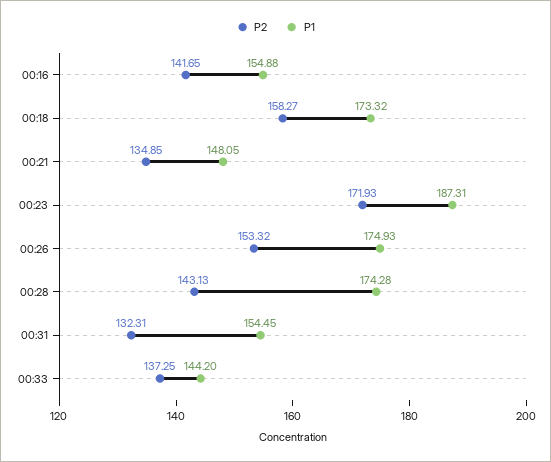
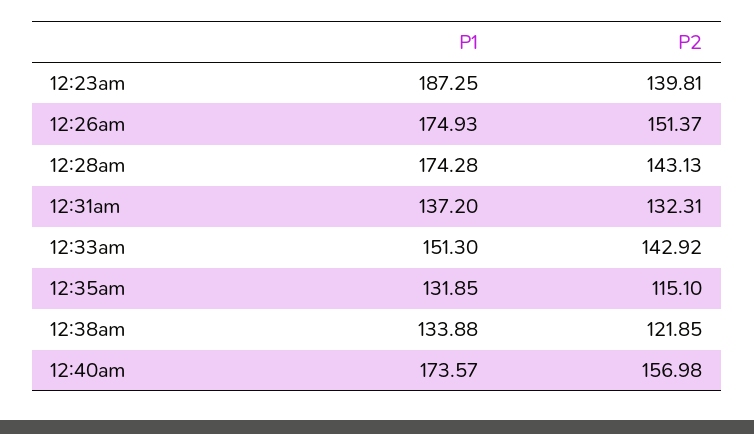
P2, 00:16: 141.65 -> none
P1, 00:16: 154.88 -> none
P2, 00:18: 158.27 -> none
P1, 00:18: 173.32 -> none
P2, 00:21: 134.85 -> none
P1, 00:21: 148.05 -> none
P2, 00:23: 171.93 -> 139.81
P1, 00:23: 187.31 -> 187.25
P2, 00:26: 153.32 -> 151.37
P1, 00:31: 154.45 -> 137.2
P2, 00:33: 137.25 -> 142.92
P1, 00:33: 144.2 -> 151.3
P1, 12:35am: none -> 131.85
P2, 12:35am: none -> 115.1
P1, 12:38am: none -> 133.88
P2, 12:38am: none -> 121.85
P1, 12:40am: none -> 173.57
P2, 12:40am: none -> 156.98

